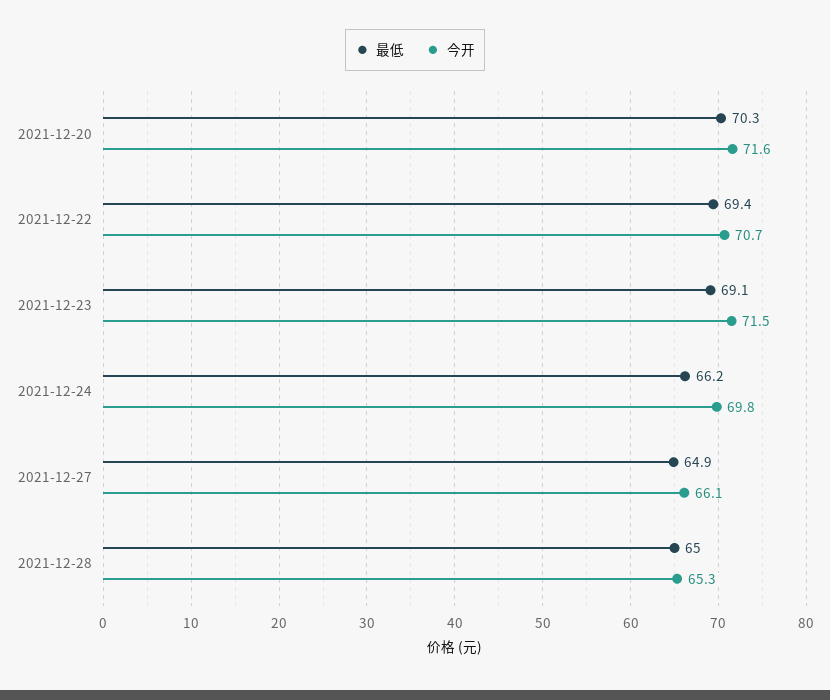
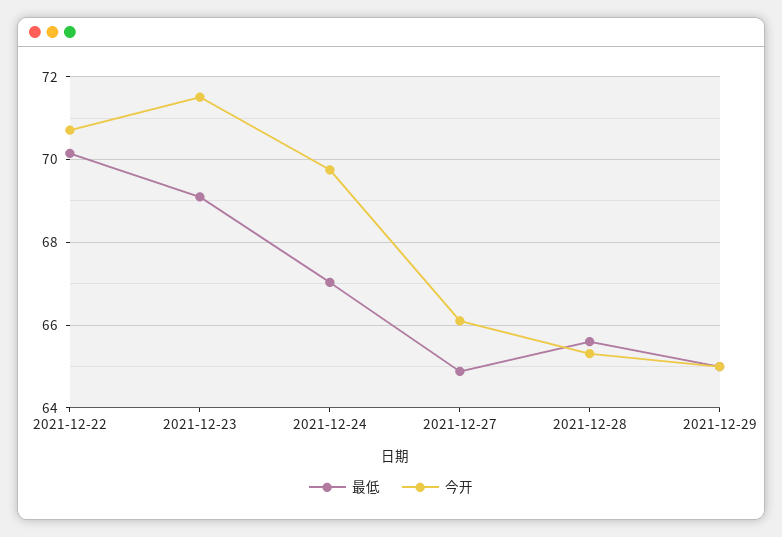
最低, 2021-12-20: 70.3 -> none
今开, 2021-12-20: 71.6 -> none
最低, 2021-12-22: 69.4 -> 70.2
最低, 2021-12-24: 66.2 -> 67
最低, 2021-12-28: 65 -> 65.6
最低, 2021-12-29: none -> 65
今开, 2021-12-29: none -> 65

